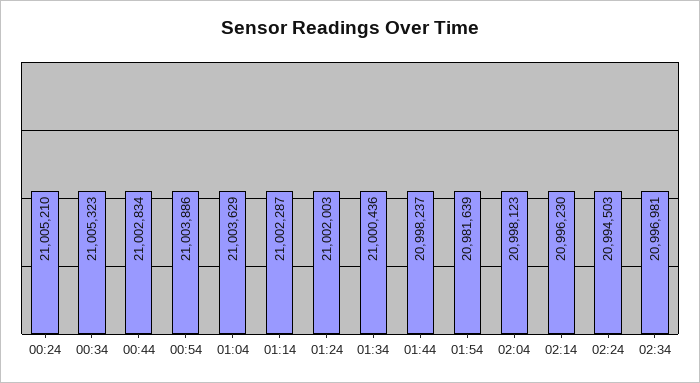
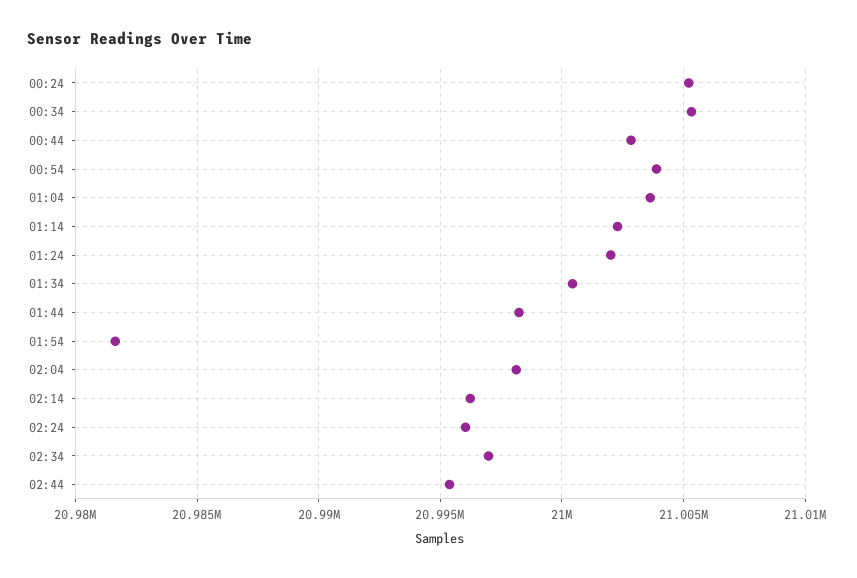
02:24: 20994503 -> 20996000
02:44: none -> 20995500

